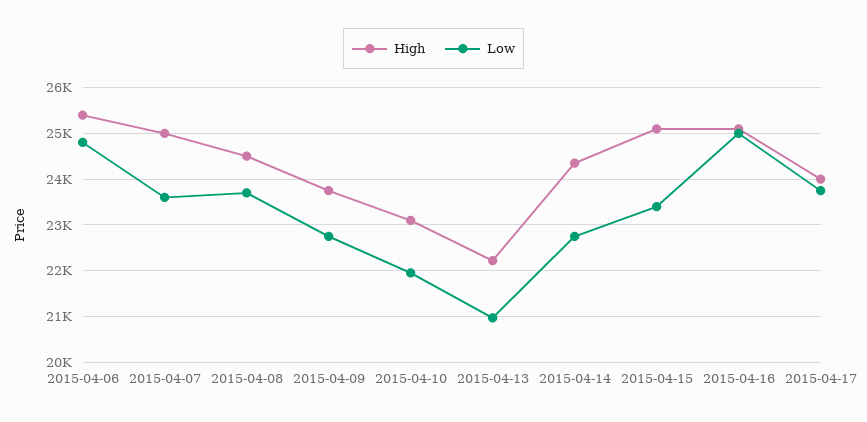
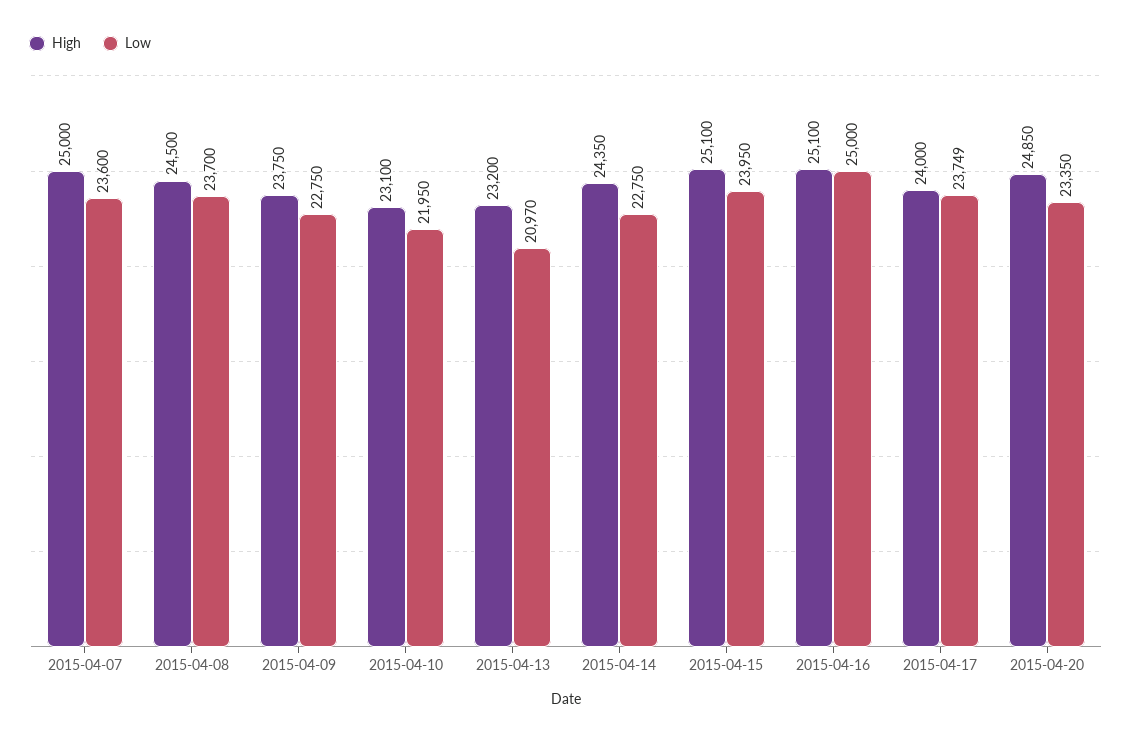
High, 2015-04-06: 25400 -> none
Low, 2015-04-06: 24800 -> none
High, 2015-04-13: 22200 -> 23200
Low, 2015-04-15: 23400 -> 23950
High, 2015-04-20: none -> 24850
Low, 2015-04-20: none -> 23350

